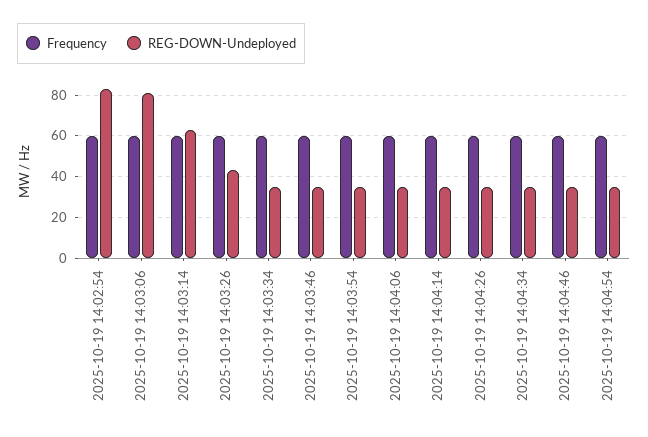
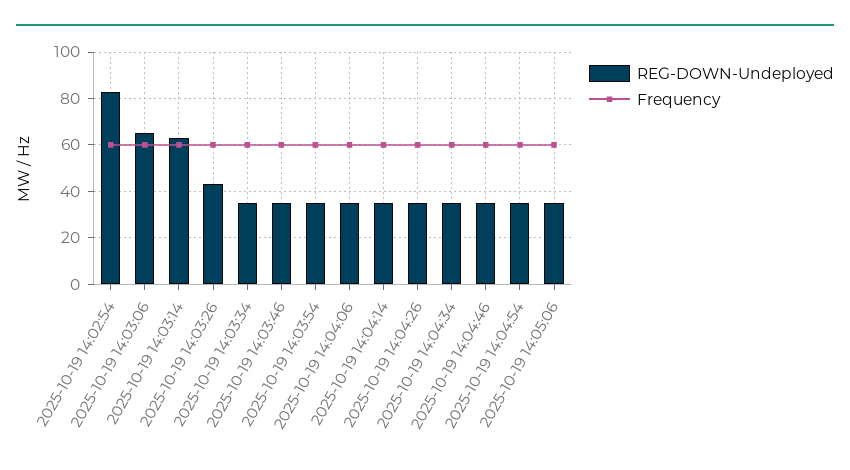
REG-DOWN-Undeployed, 2025-10-19 14:03:06: 80 -> 65
REG-DOWN-Undeployed, 2025-10-19 14:05:06: none -> 35
Frequency, 2025-10-19 14:05:06: none -> 60

